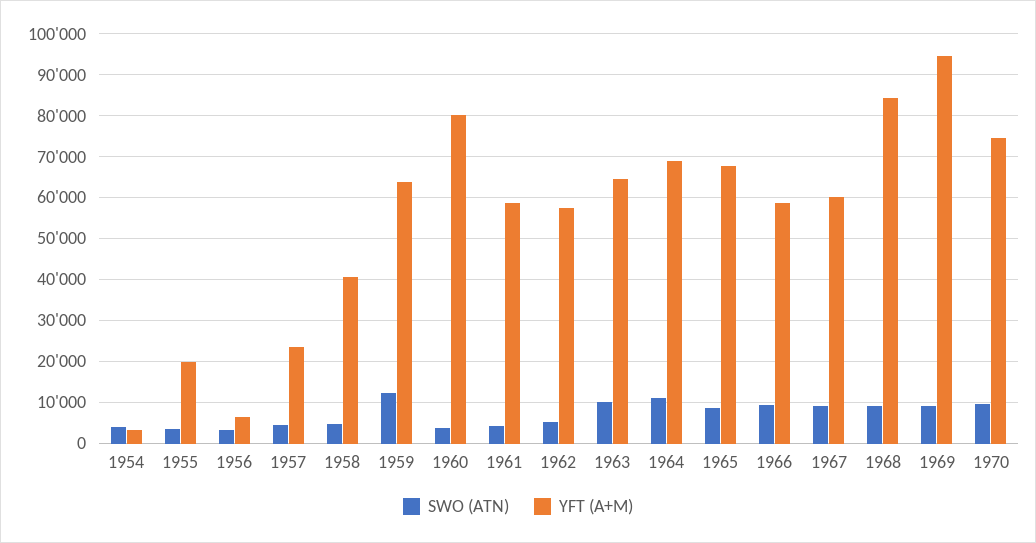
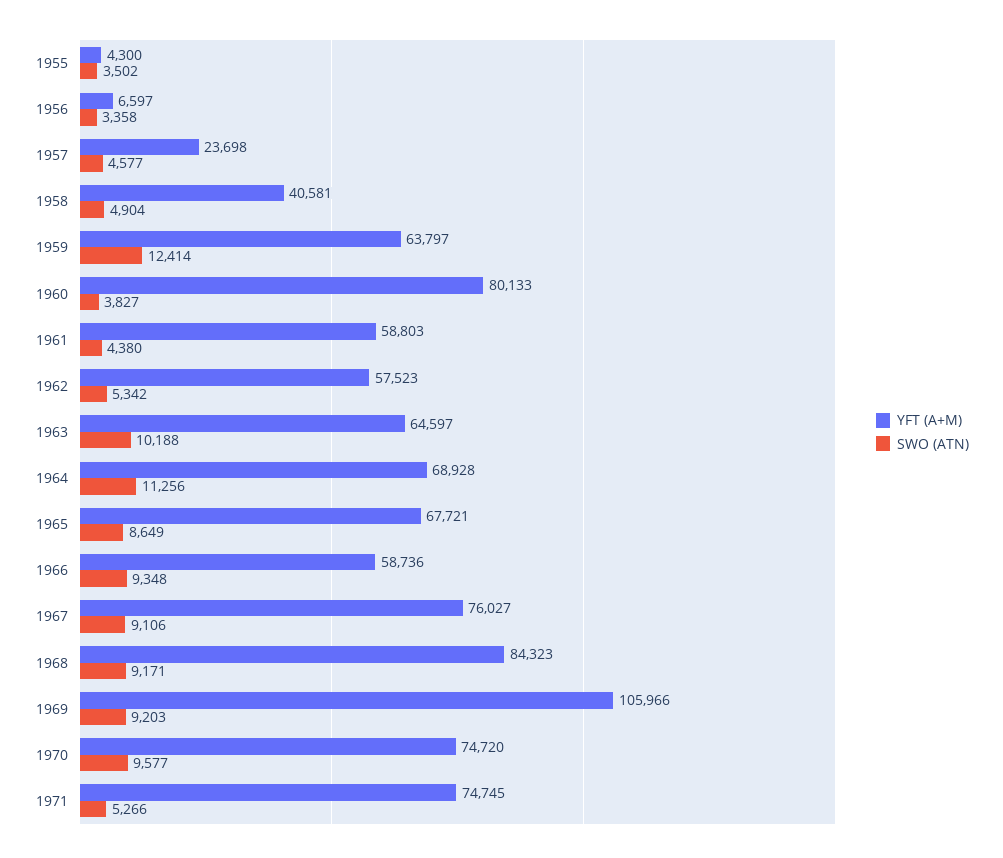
SWO (ATN), 1954: 4000 -> none
YFT (A+M), 1954: 4000 -> none
YFT (A+M), 1955: 20000 -> 4300
YFT (A+M), 1967: 60000 -> 76027
YFT (A+M), 1969: 94000 -> 105966
YFT (A+M), 1971: none -> 74745
SWO (ATN), 1971: none -> 5266

